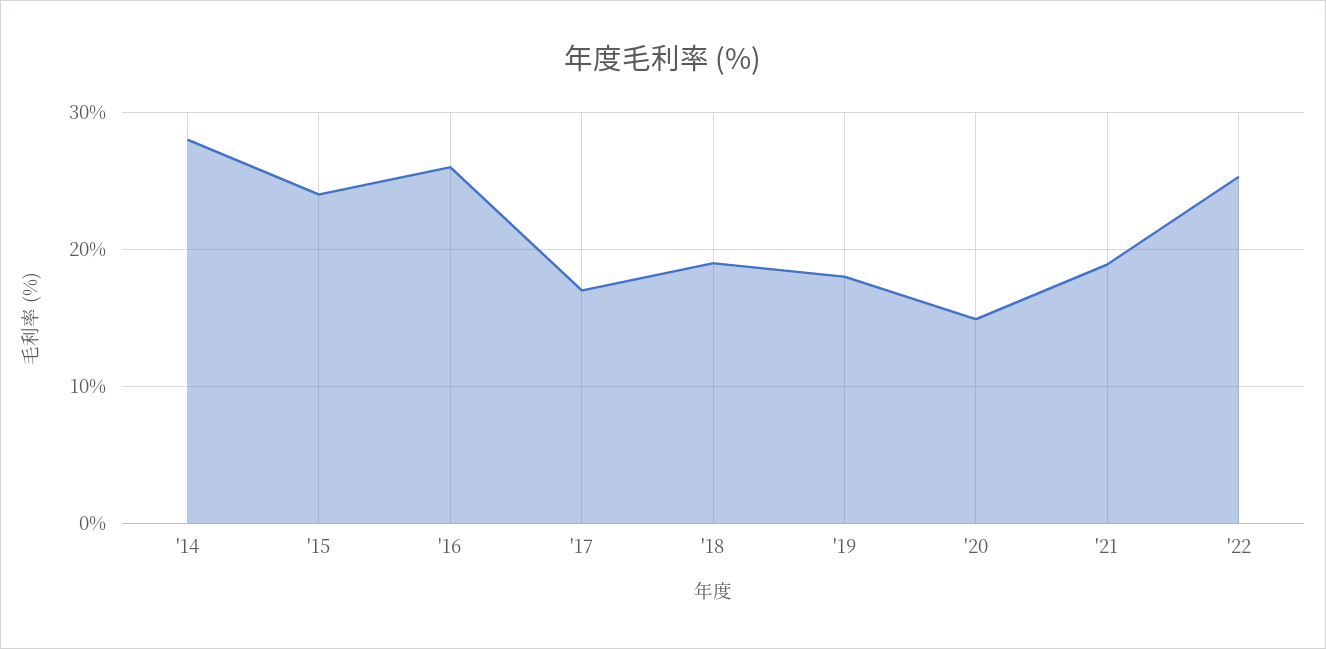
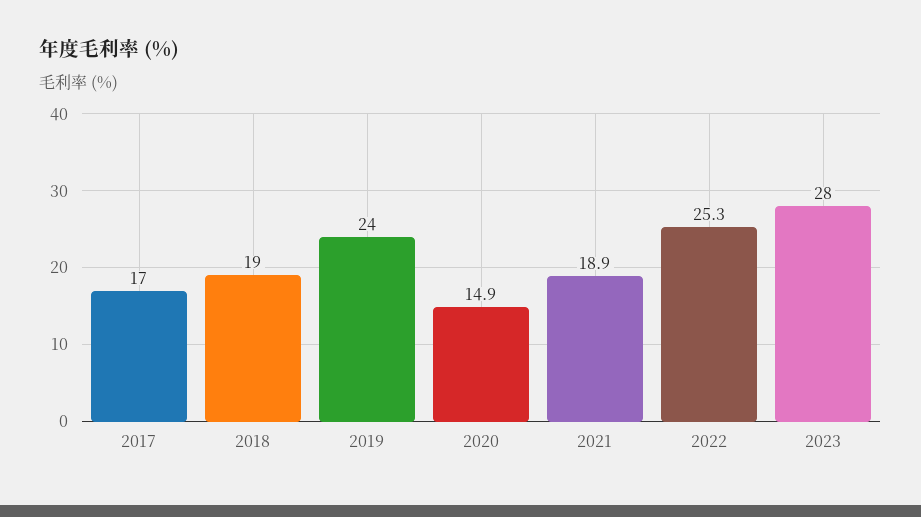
'14: 28 -> none
'15: 24 -> none
'16: 26 -> none
'19: 18 -> 24
2023: none -> 28

